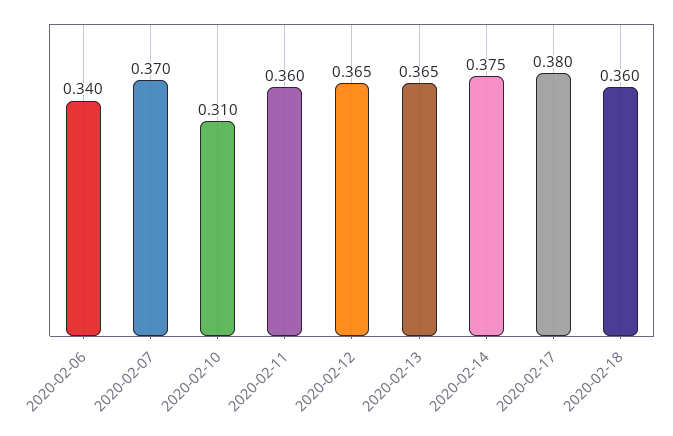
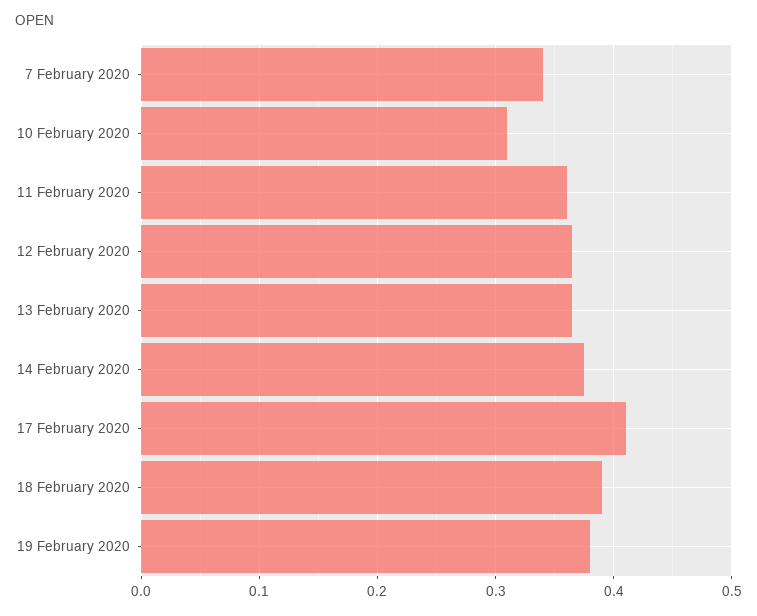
2020-02-06: 0.34 -> none
2020-02-07: 0.37 -> 0.34
2020-02-17: 0.38 -> 0.41
2020-02-18: 0.36 -> 0.39
19 February 2020: none -> 0.38

